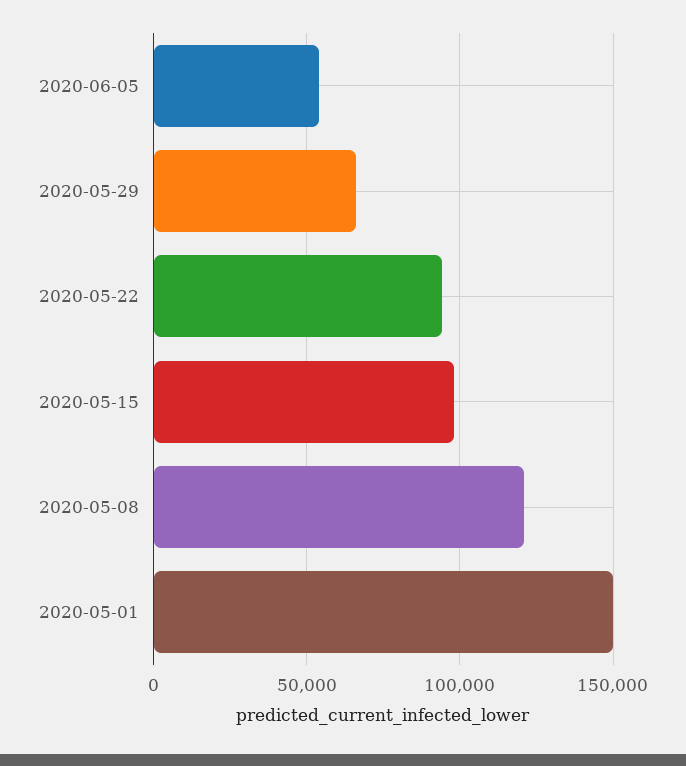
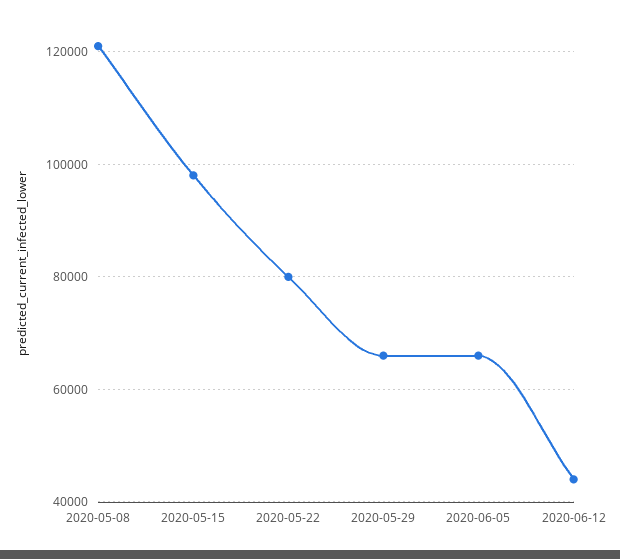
2020-06-05: 55000 -> 66000
2020-05-22: 95000 -> 80000
2020-05-01: 150000 -> none
2020-06-12: none -> 44000

